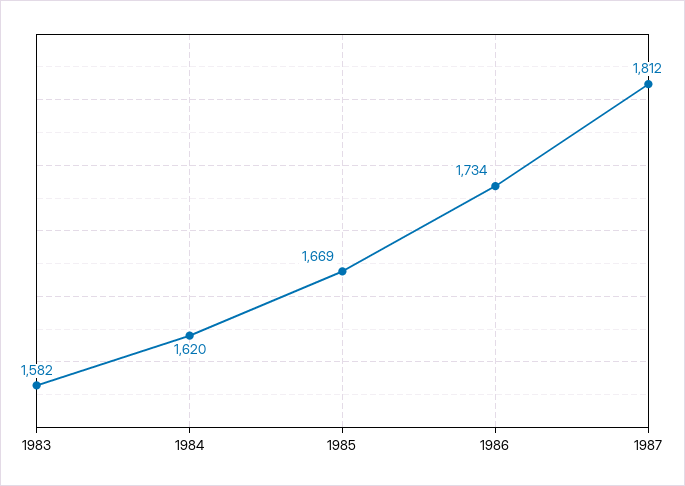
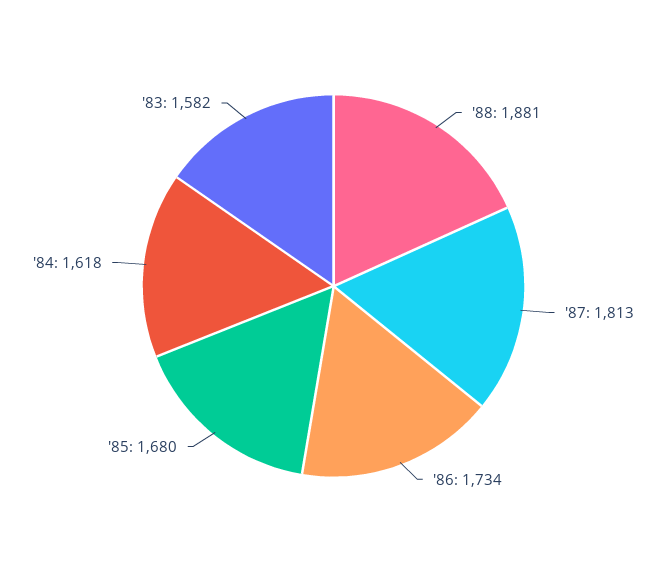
1984: 1620 -> 1618
1985: 1669 -> 1680
1987: 1812 -> 1813
'88: none -> 1881

